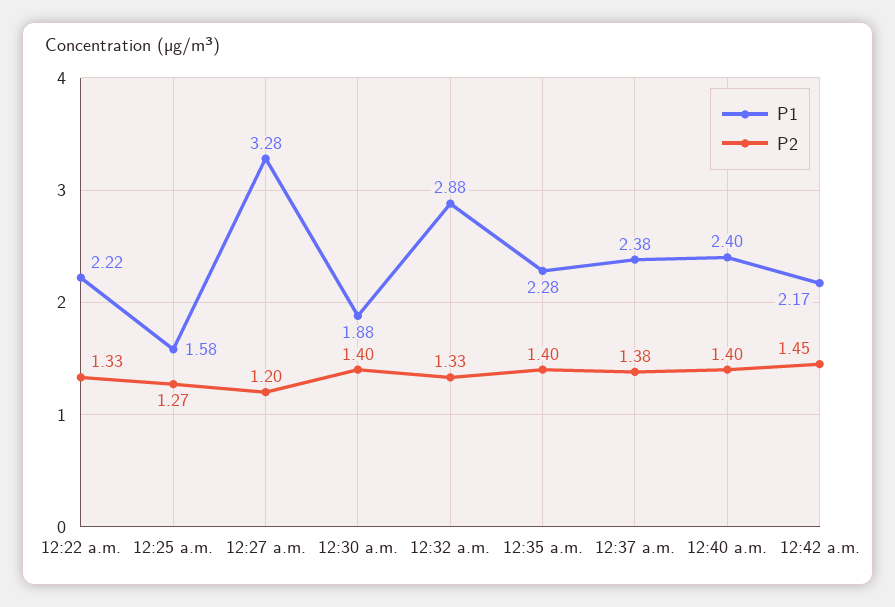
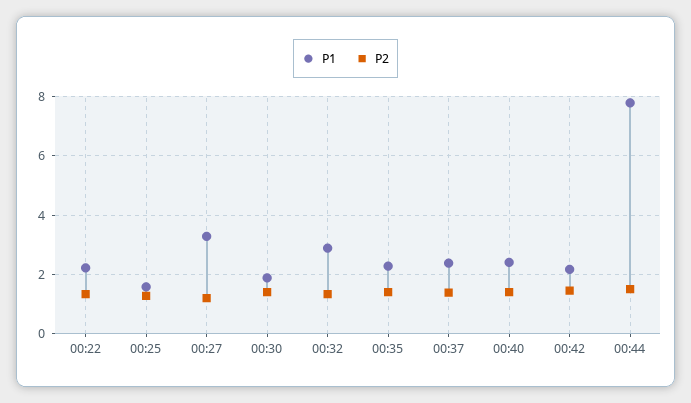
P1, 00:44: none -> 7.75
P2, 00:44: none -> 1.5

